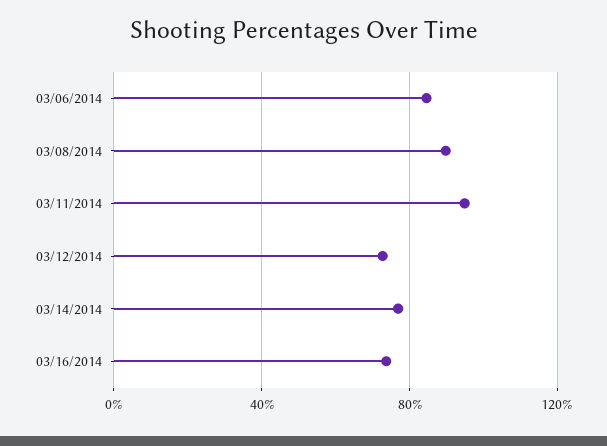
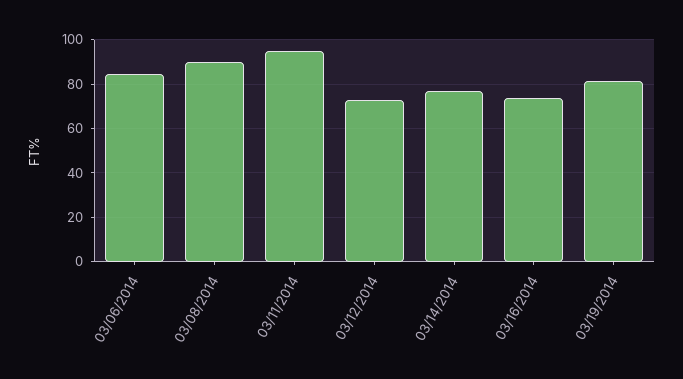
03/19/2014: none -> 80

